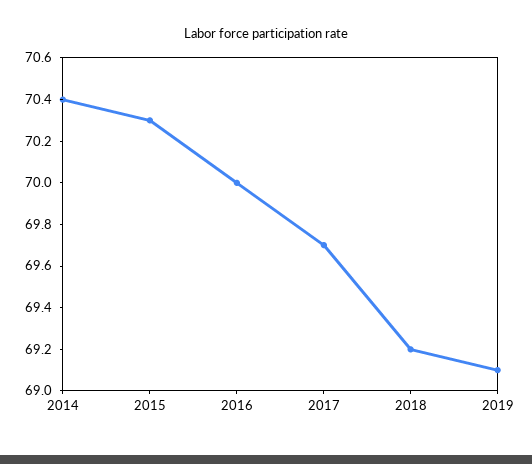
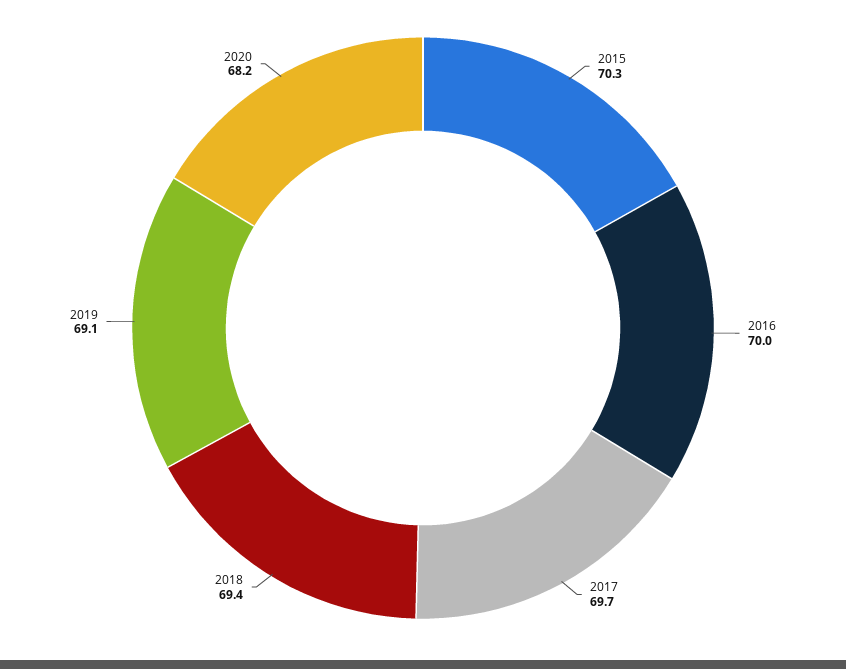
2014: 70.4 -> none
2018: 69.2 -> 69.4
2020: none -> 68.2

